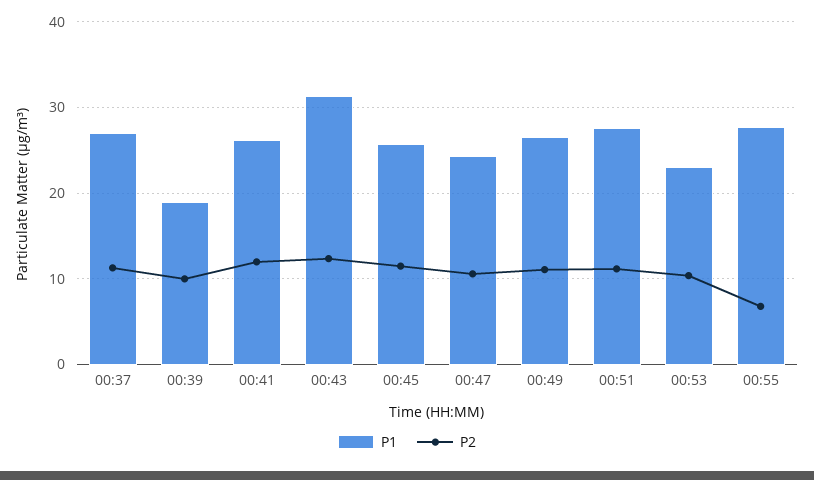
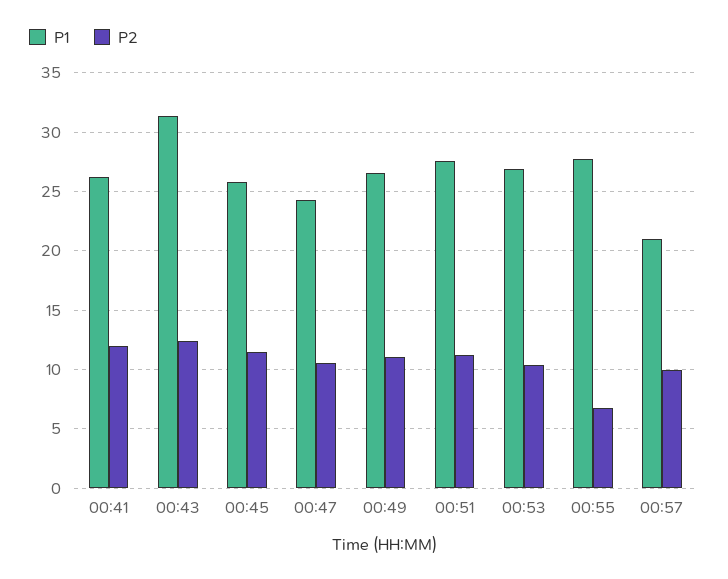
P1, 00:37: 27 -> none
P2, 00:37: 11 -> none
P1, 00:39: 19 -> none
P2, 00:39: 10 -> none
P1, 00:53: 23 -> 27
P1, 00:57: none -> 21
P2, 00:57: none -> 10

